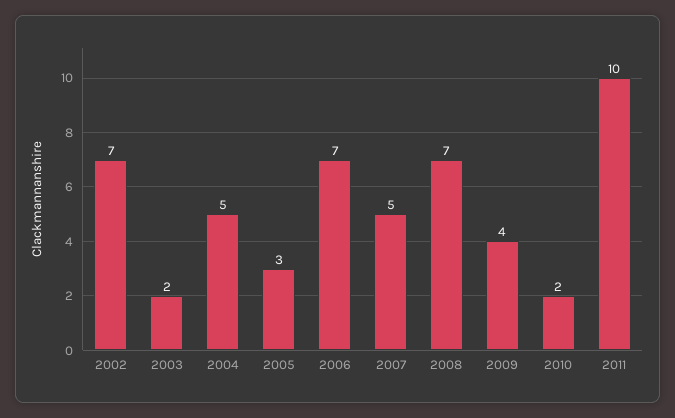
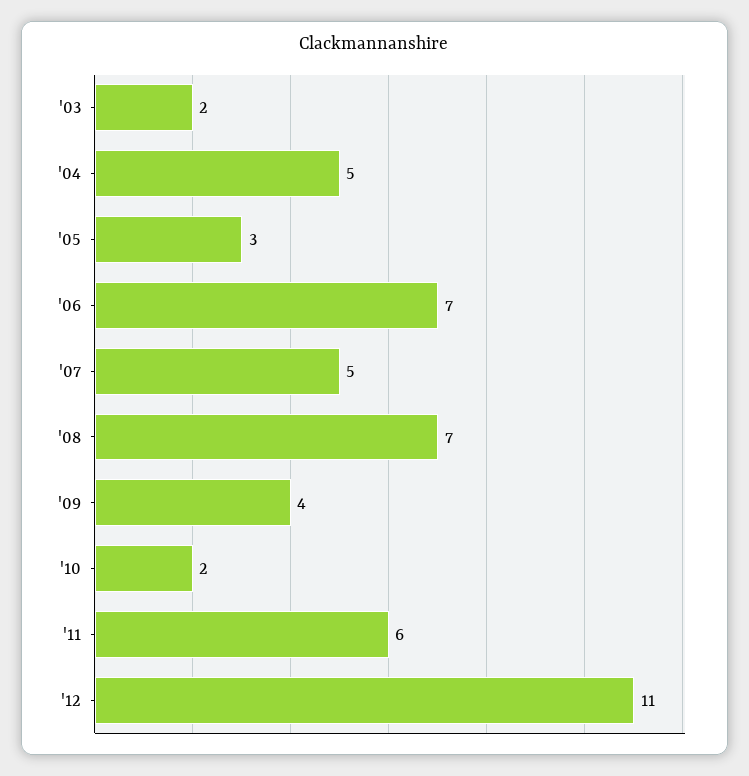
2002: 7 -> none
2011: 10 -> 6
'12: none -> 11

